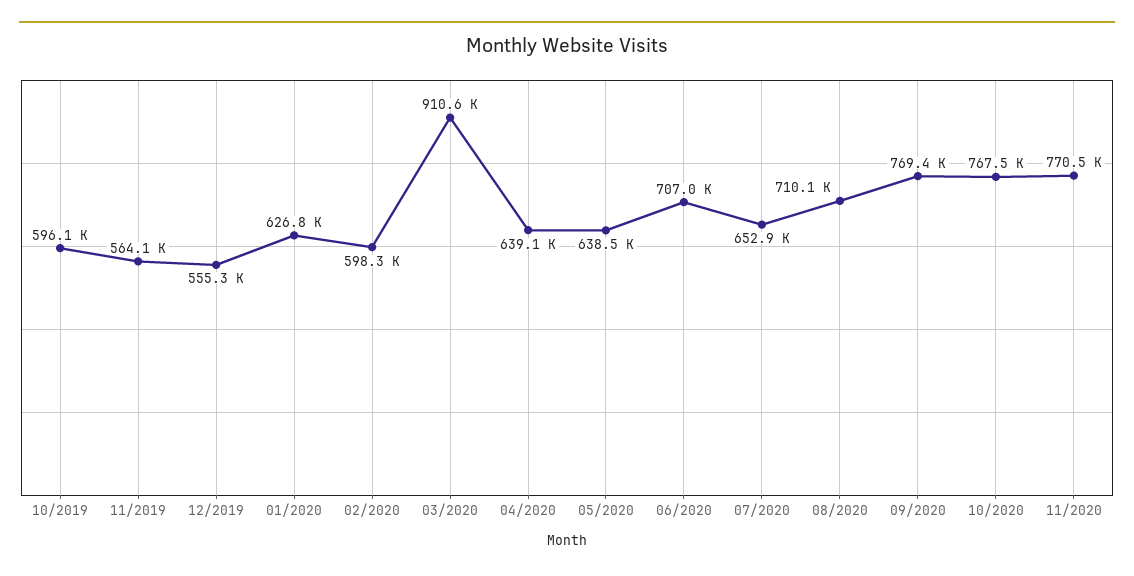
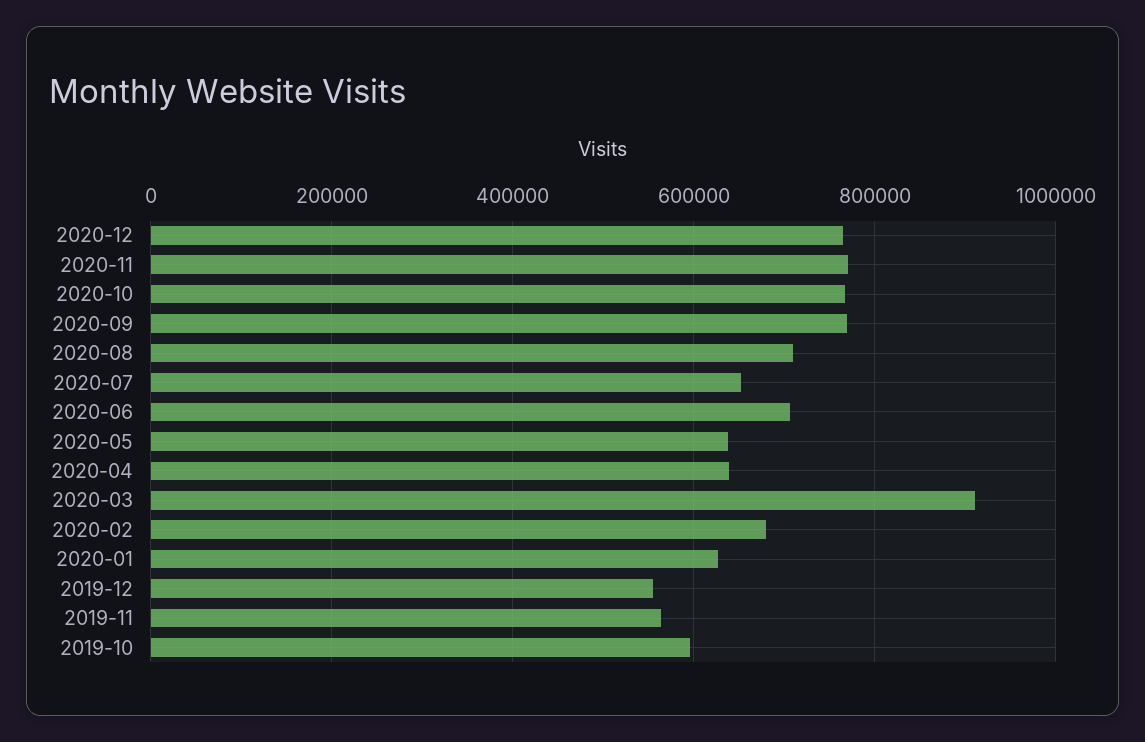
02/2020: 598300 -> 680000
2020-12: none -> 760000

